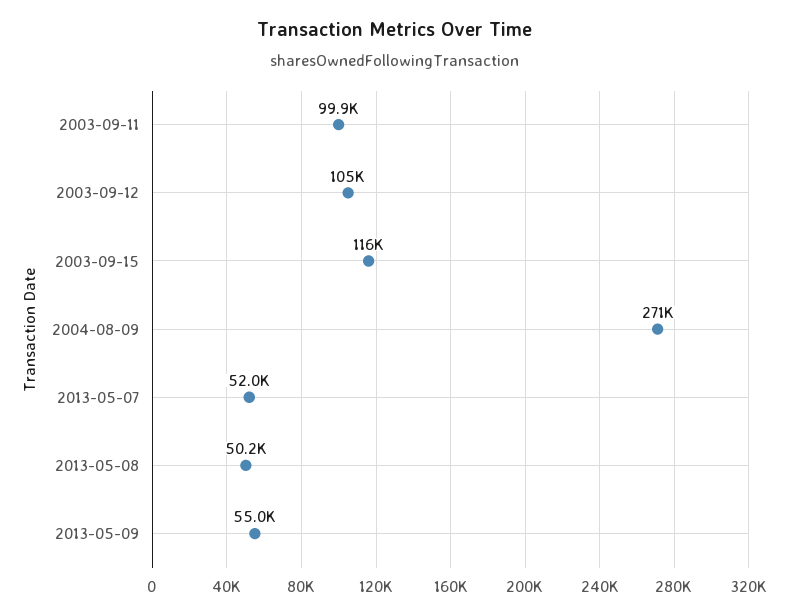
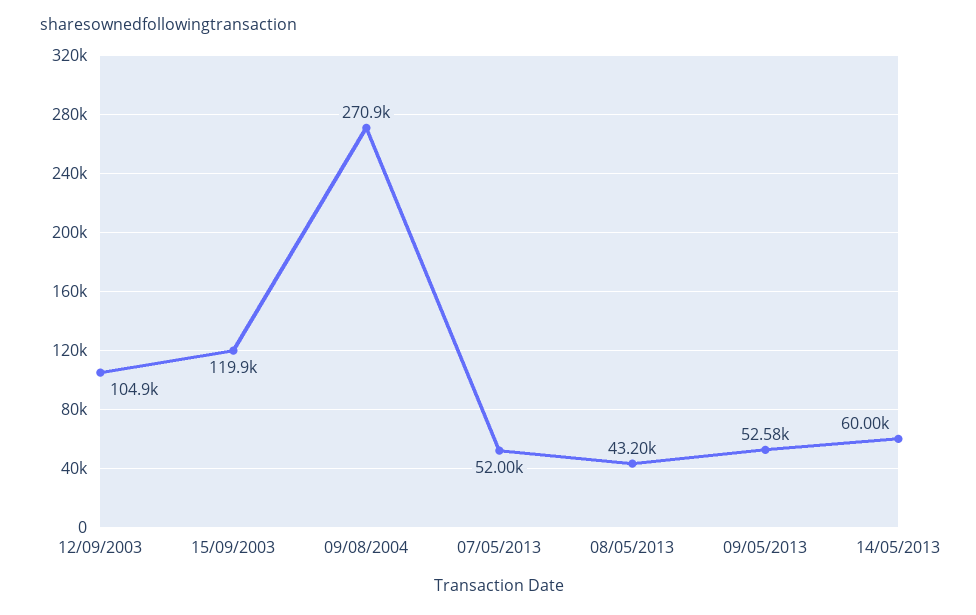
2003-09-11: 99900 -> none
2003-09-15: 116000 -> 119900
2013-05-08: 50200 -> 43200
2013-05-09: 55000 -> 52580
14/05/2013: none -> 60000

